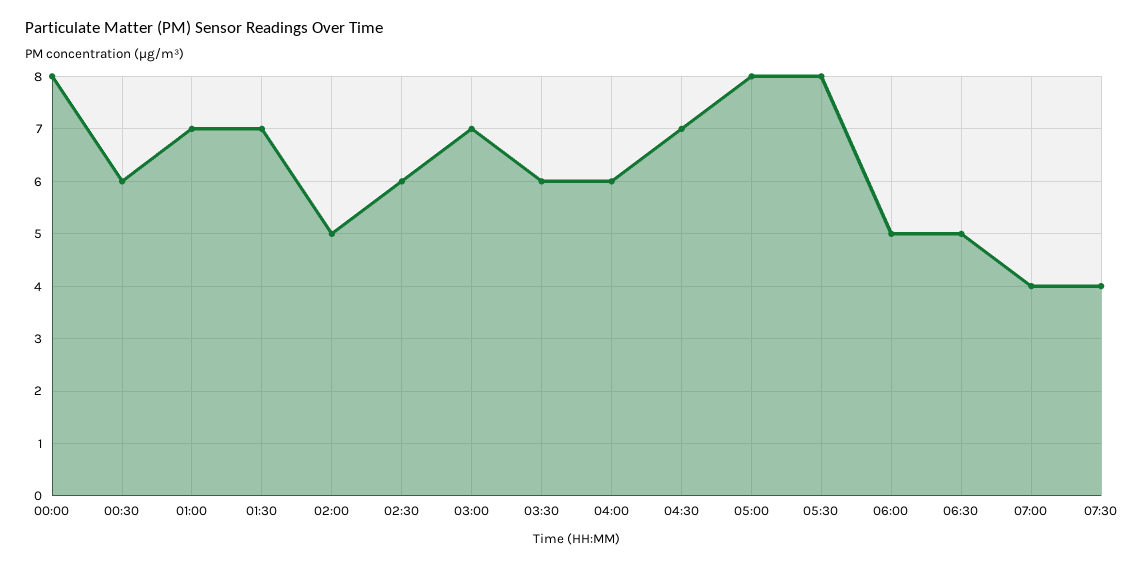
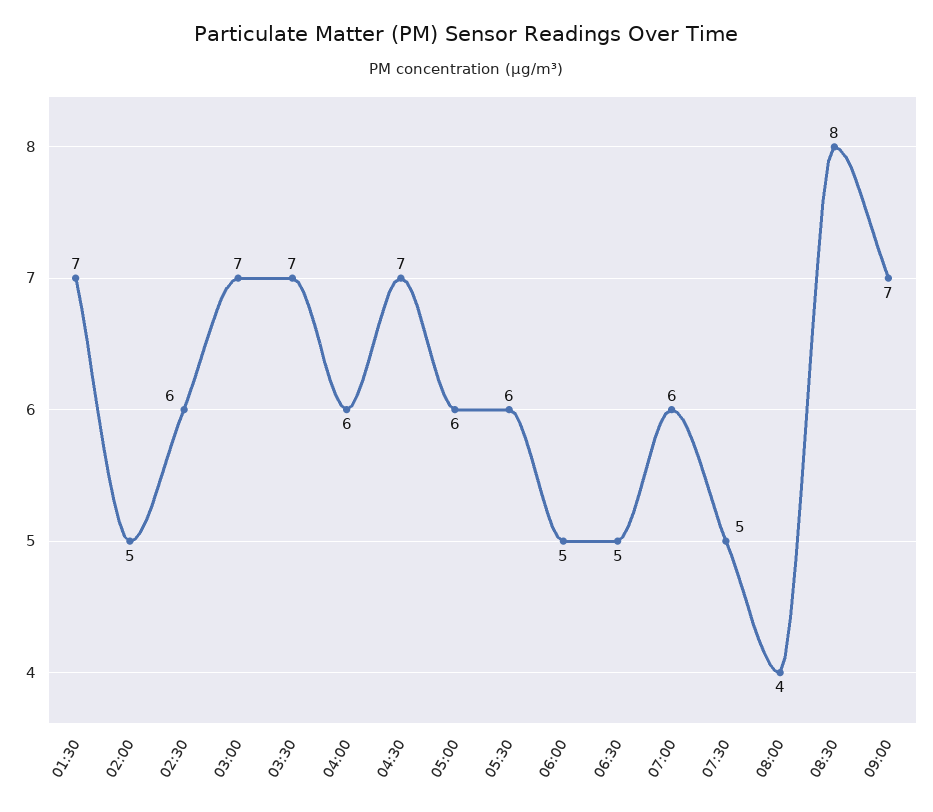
00:00: 8 -> none
00:30: 6 -> none
01:00: 7 -> none
03:30: 6 -> 7
05:00: 8 -> 6
05:30: 8 -> 6
07:00: 4 -> 6
07:30: 4 -> 5
08:00: none -> 4
08:30: none -> 8
09:00: none -> 7

